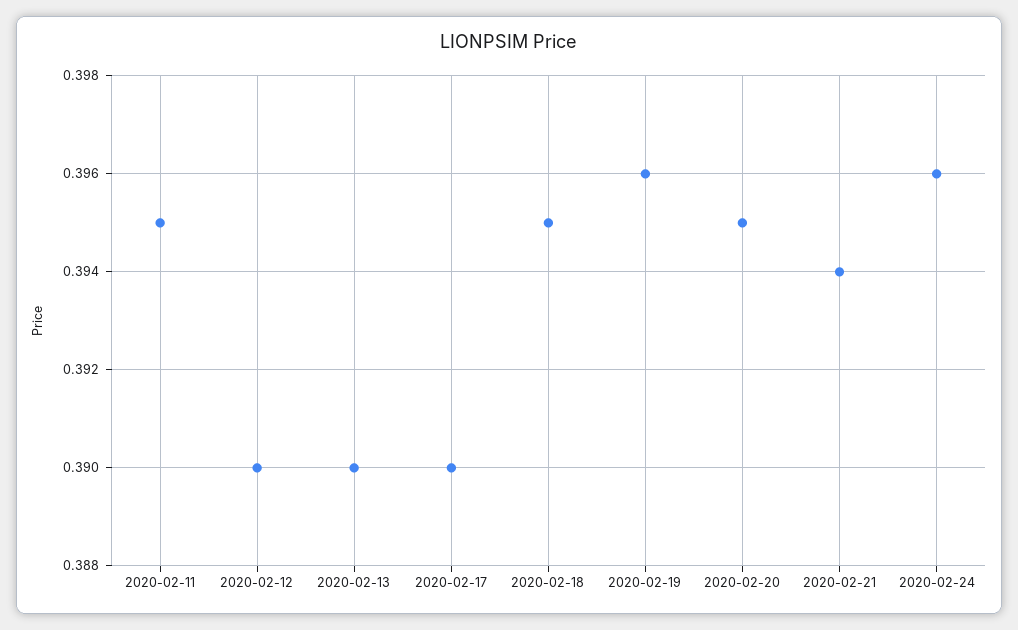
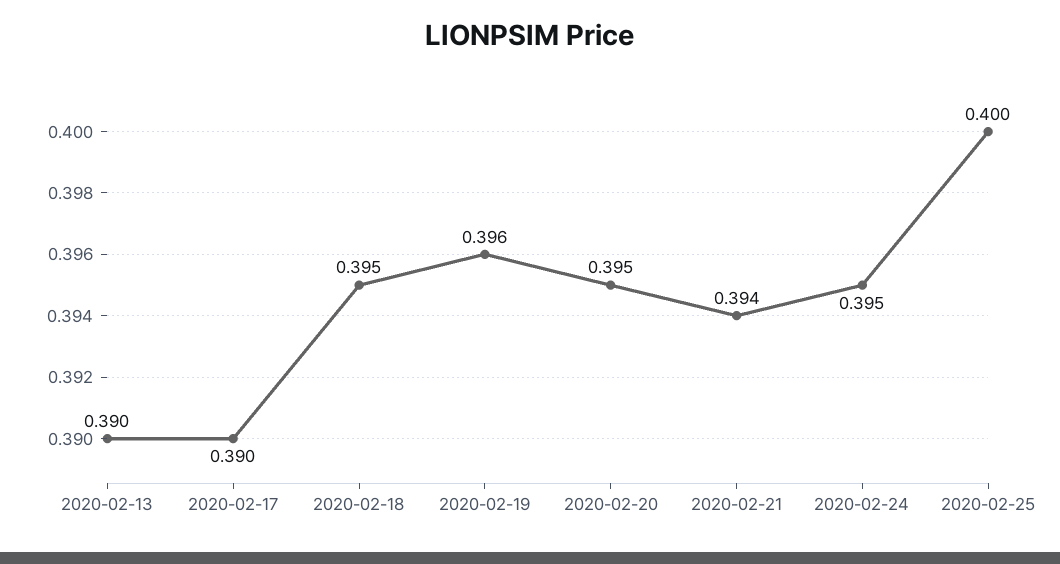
2020-02-11: 0.395 -> none
2020-02-12: 0.39 -> none
2020-02-24: 0.396 -> 0.395
2020-02-25: none -> 0.4

